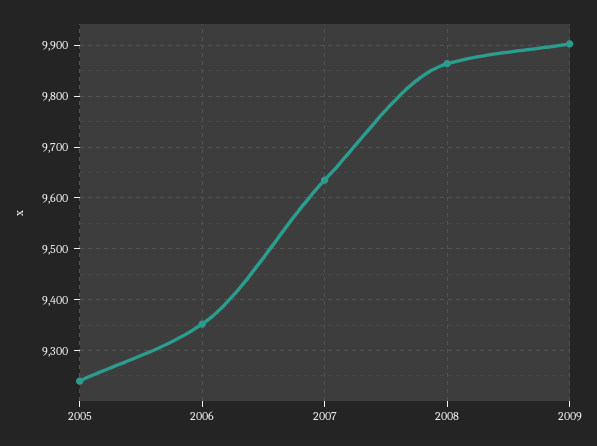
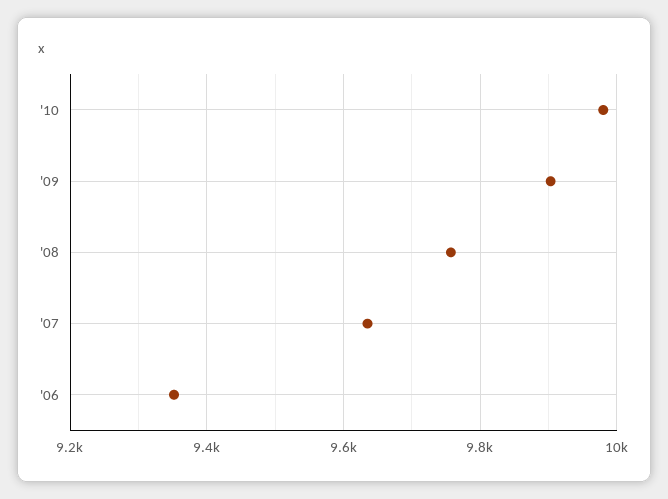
2005: 9240 -> none
2008: 9860 -> 9760
'10: none -> 9980

